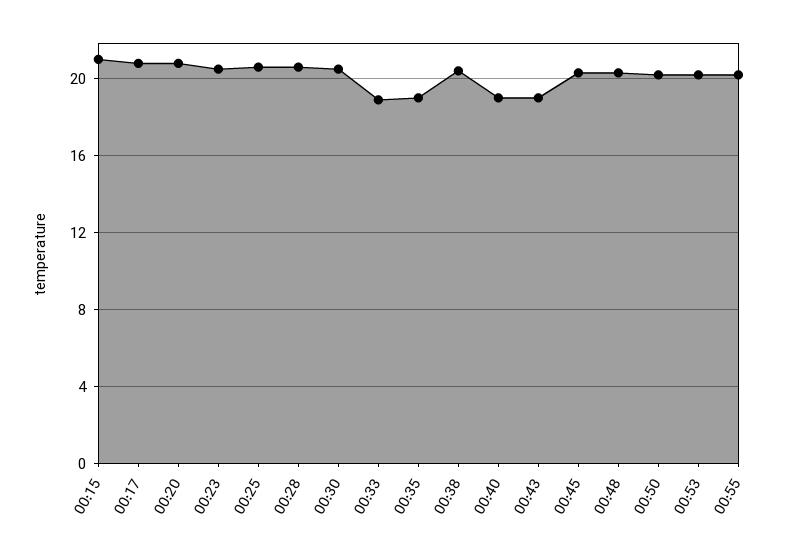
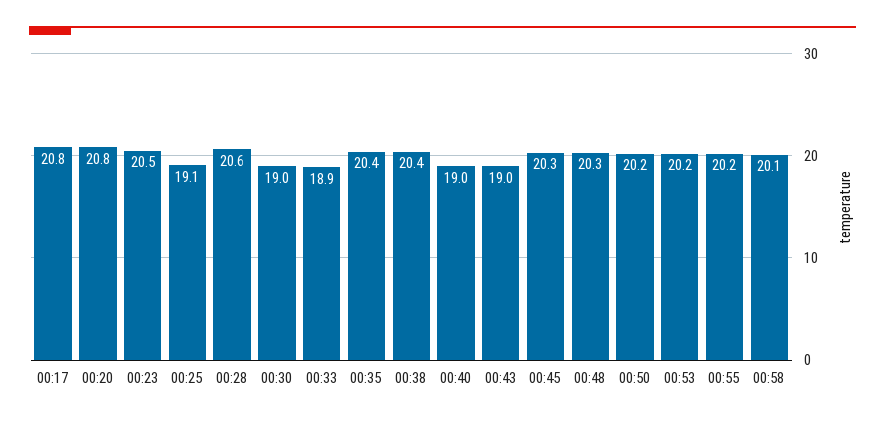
00:15: 21 -> none
00:25: 20.5 -> 19.1
00:30: 20.5 -> 19
00:35: 19 -> 20.4
00:58: none -> 20.1

